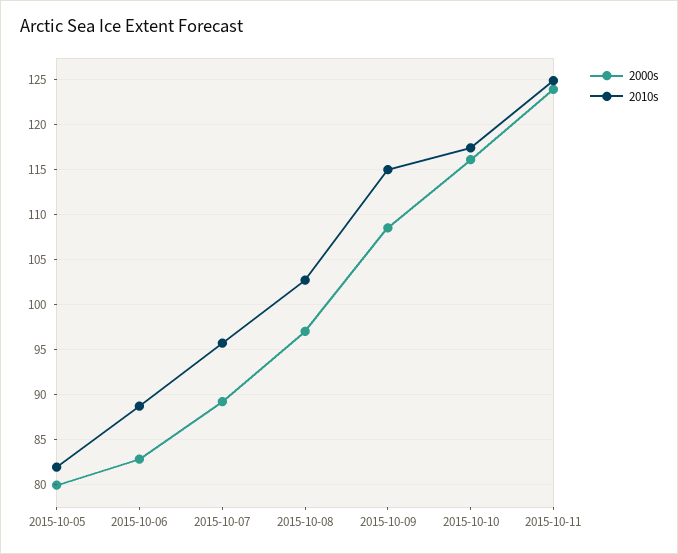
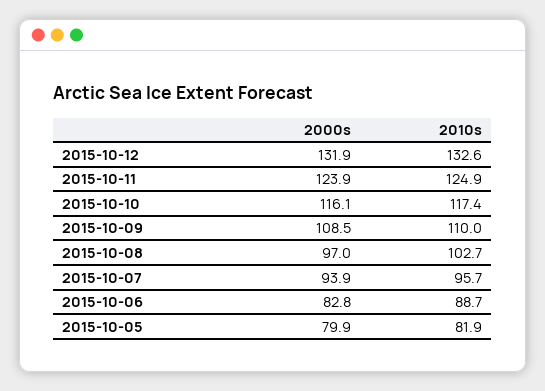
2000s, 2015-10-07: 89 -> 93.9
2010s, 2015-10-09: 115 -> 110
2000s, 2015-10-12: none -> 131.9
2010s, 2015-10-12: none -> 132.6

